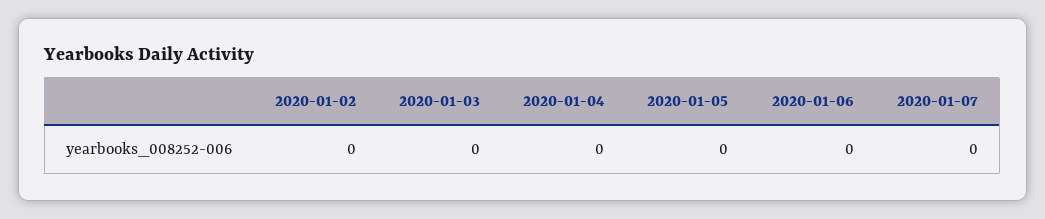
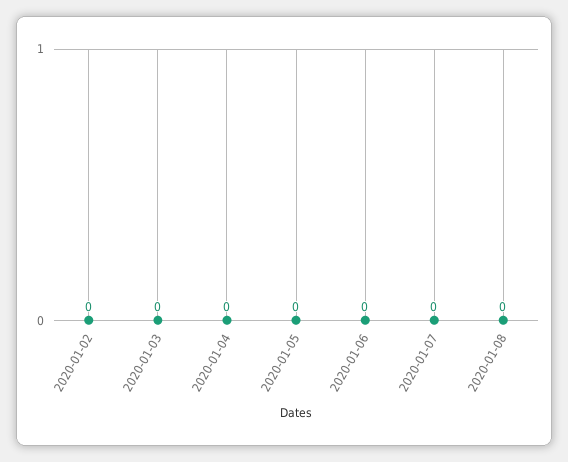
2020-01-08: none -> 0

